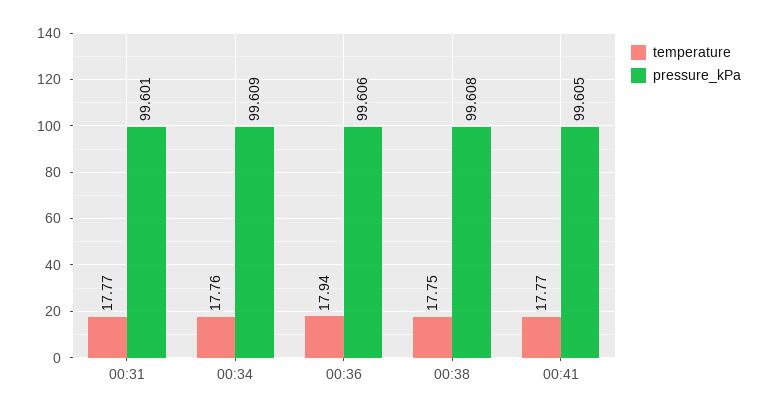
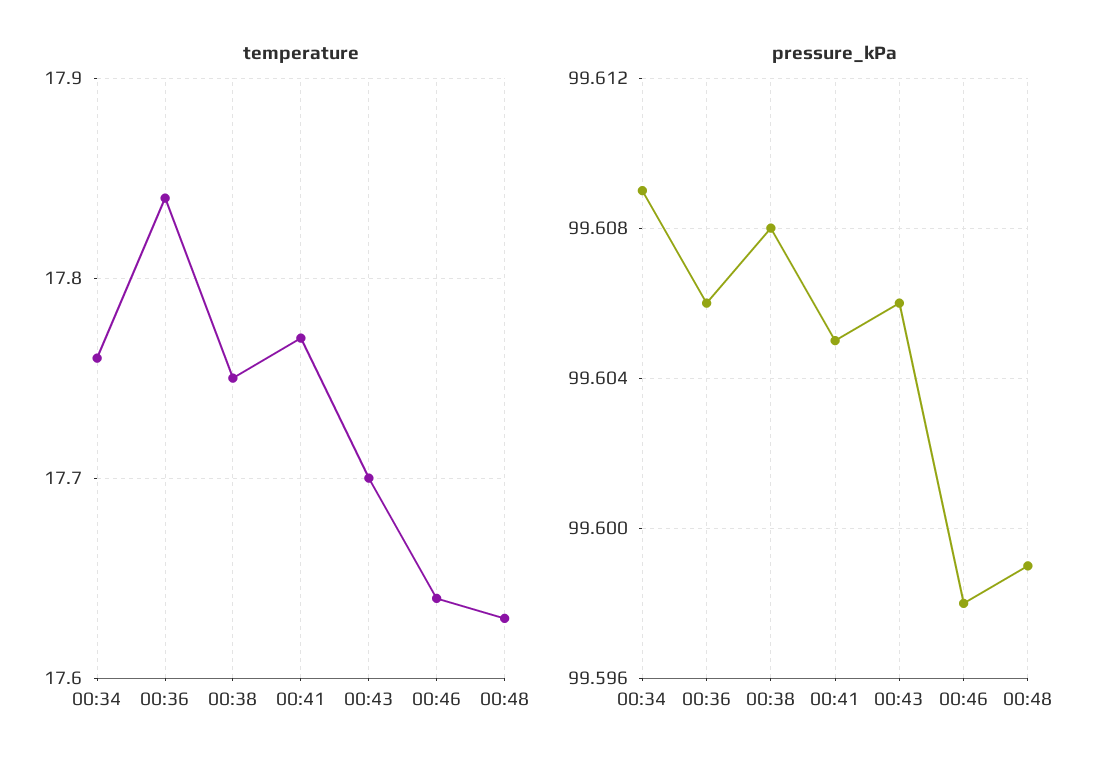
temperature, 00:31: 17.77 -> none
pressure_kPa, 00:31: 99.601 -> none
temperature, 00:36: 17.94 -> 17.84
temperature, 00:43: none -> 17.7
temperature, 00:46: none -> 17.64
temperature, 00:48: none -> 17.63
pressure_kPa, 00:43: none -> 99.606
pressure_kPa, 00:46: none -> 99.598
pressure_kPa, 00:48: none -> 99.599

